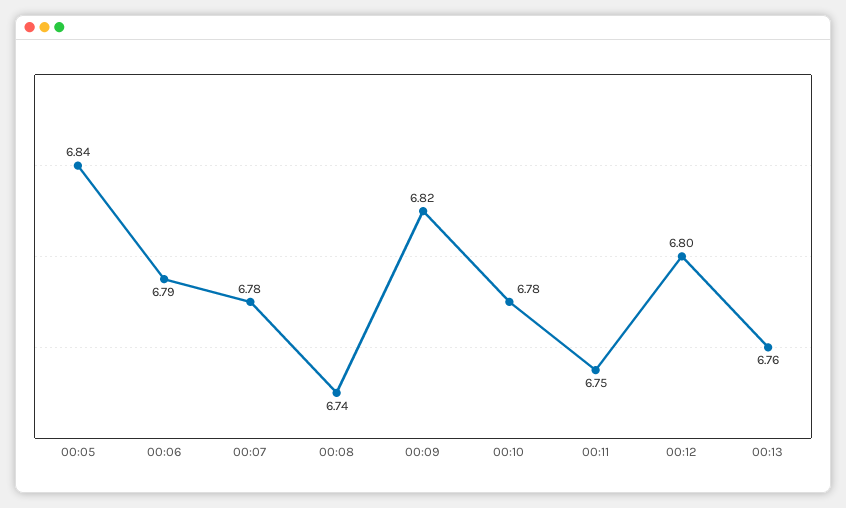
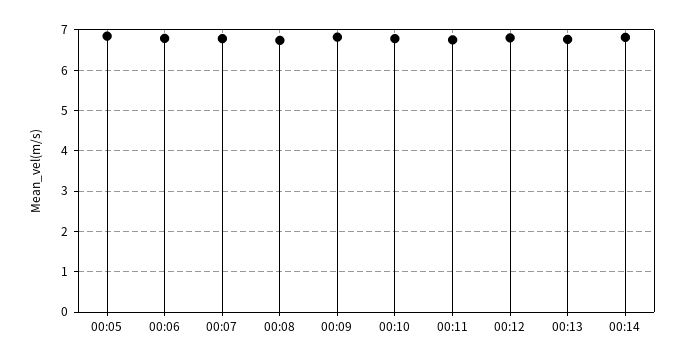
00:14: none -> 6.8

